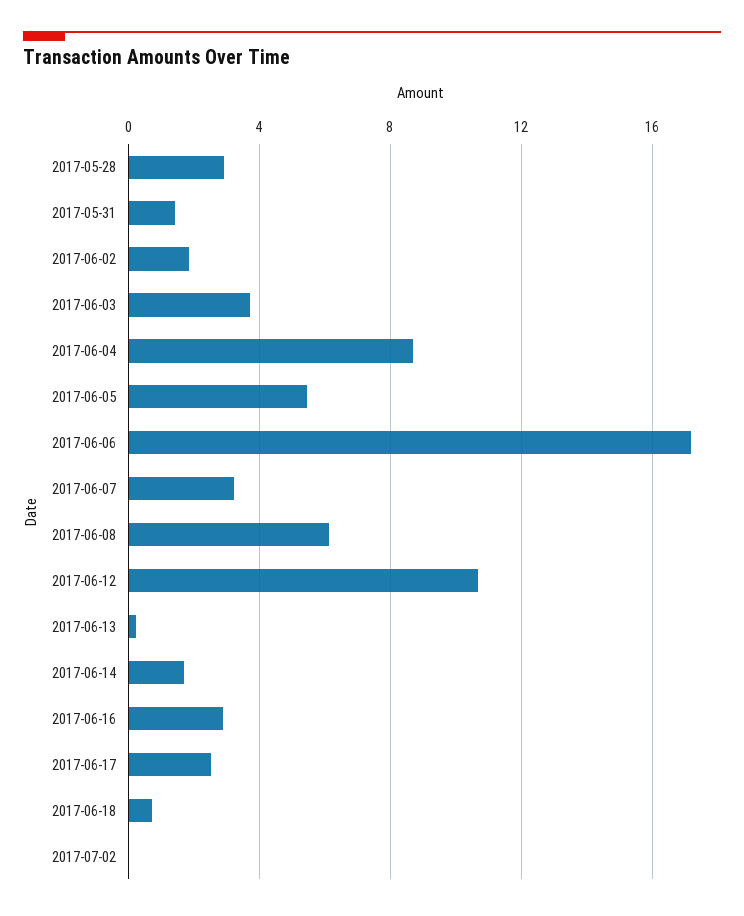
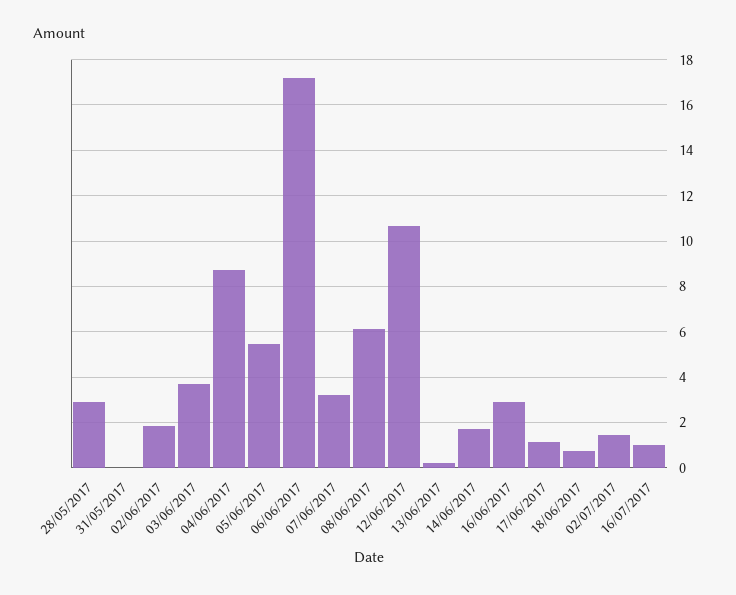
2017-05-31: 1.5 -> 0
2017-06-17: 2.5 -> 1
2017-07-02: 0 -> 1.5
16/07/2017: none -> 1

